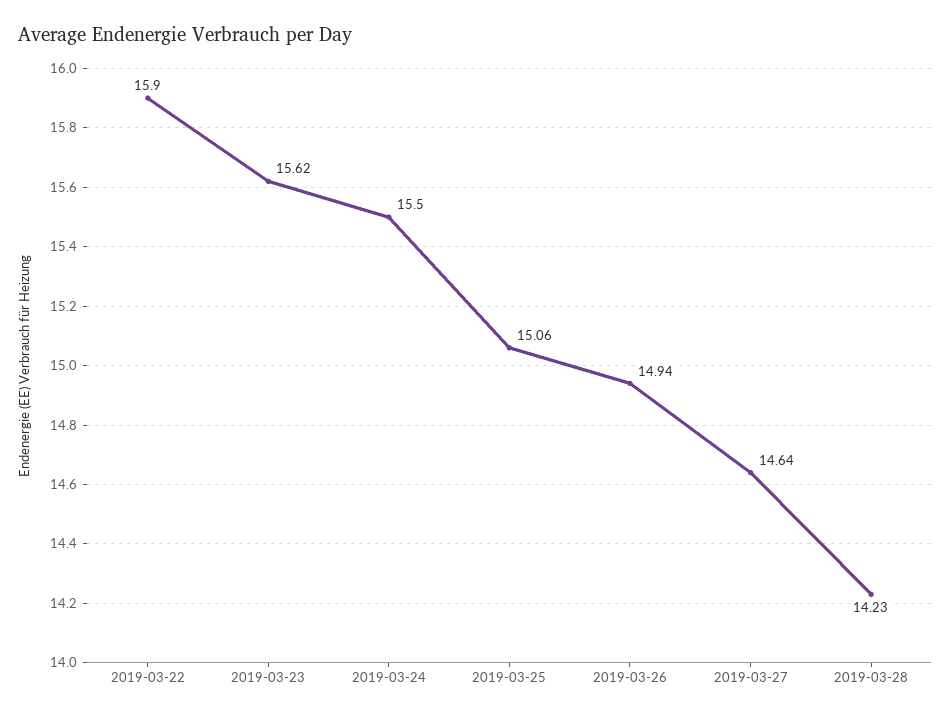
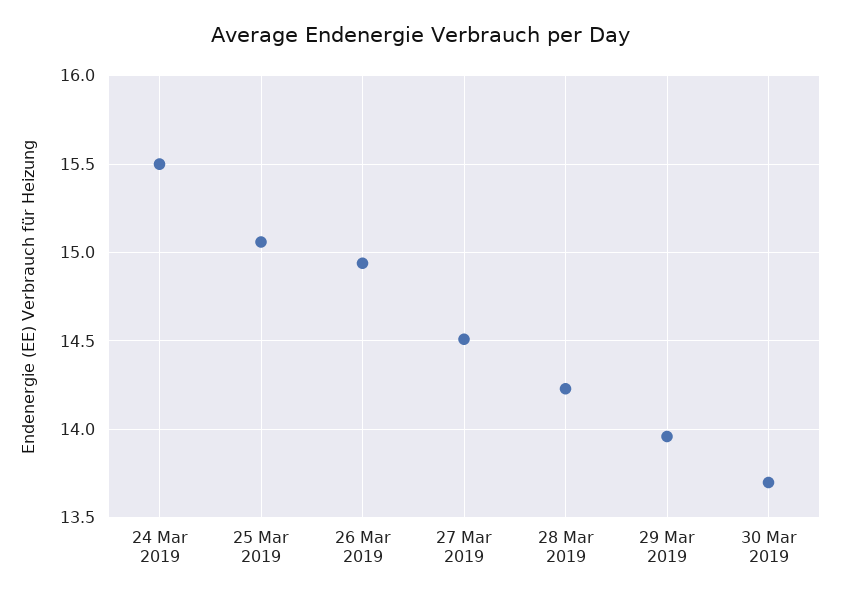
2019-03-22: 15.9 -> none
2019-03-23: 15.62 -> none
2019-03-27: 14.64 -> 14.5
29 Mar 2019: none -> 13.95
30 Mar 2019: none -> 13.7

